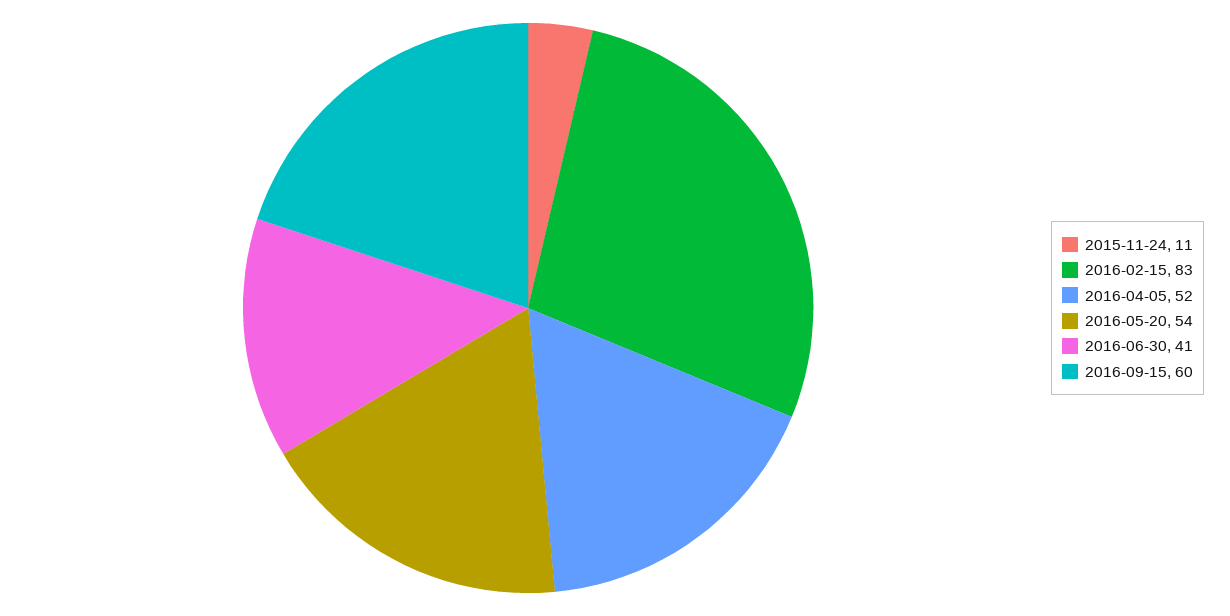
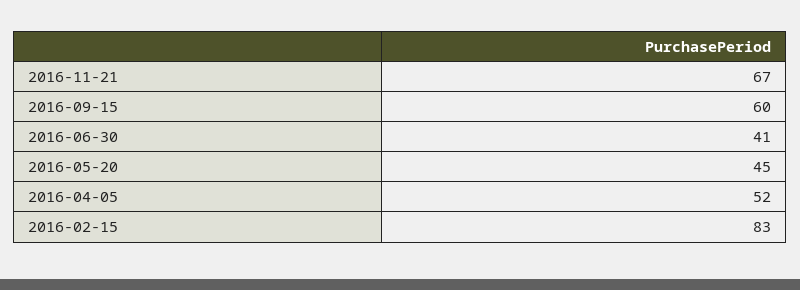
2015-11-24: 11 -> none
2016-05-20: 54 -> 45
2016-11-21: none -> 67

